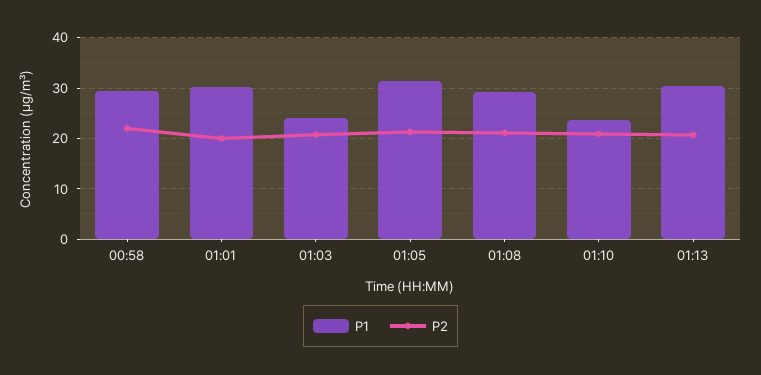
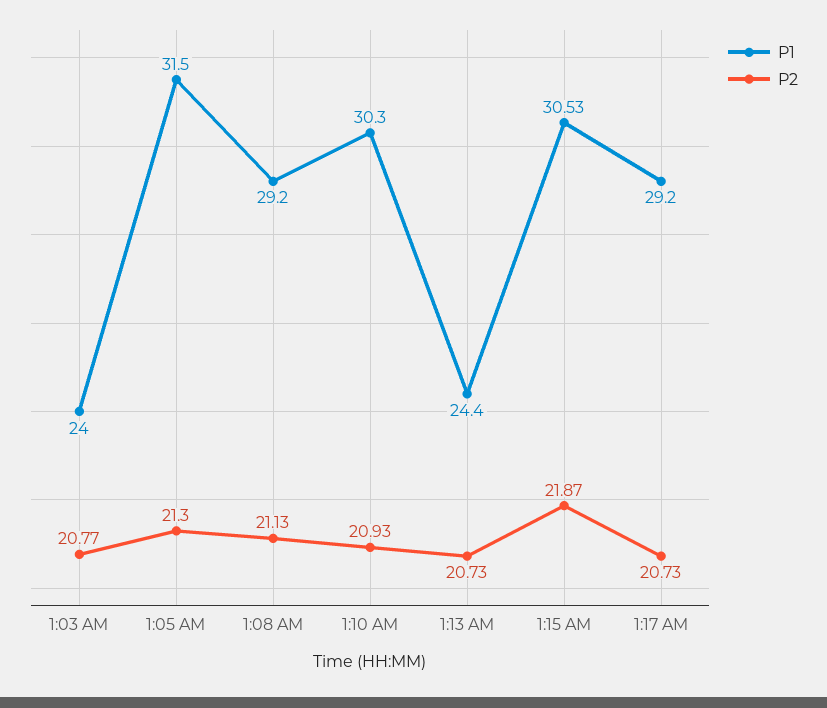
P1, 00:58: 30 -> none
P2, 00:58: 22 -> none
P1, 01:01: 30 -> none
P2, 01:01: 20 -> none
P1, 01:10: 24 -> 30.3
P1, 01:13: 30 -> 24.4
P1, 1:15 AM: none -> 30.53
P2, 1:15 AM: none -> 21.87
P1, 1:17 AM: none -> 29.2
P2, 1:17 AM: none -> 20.73

